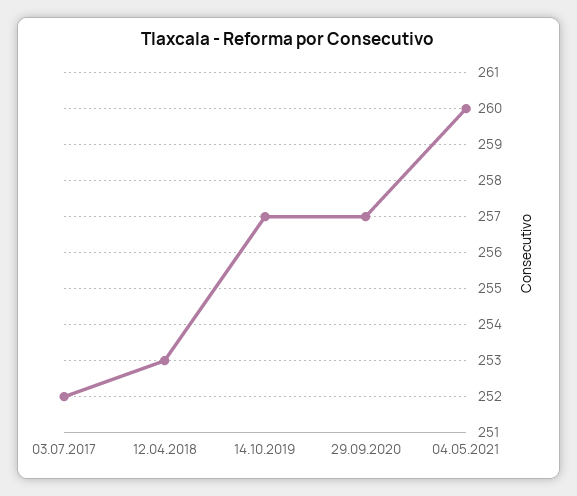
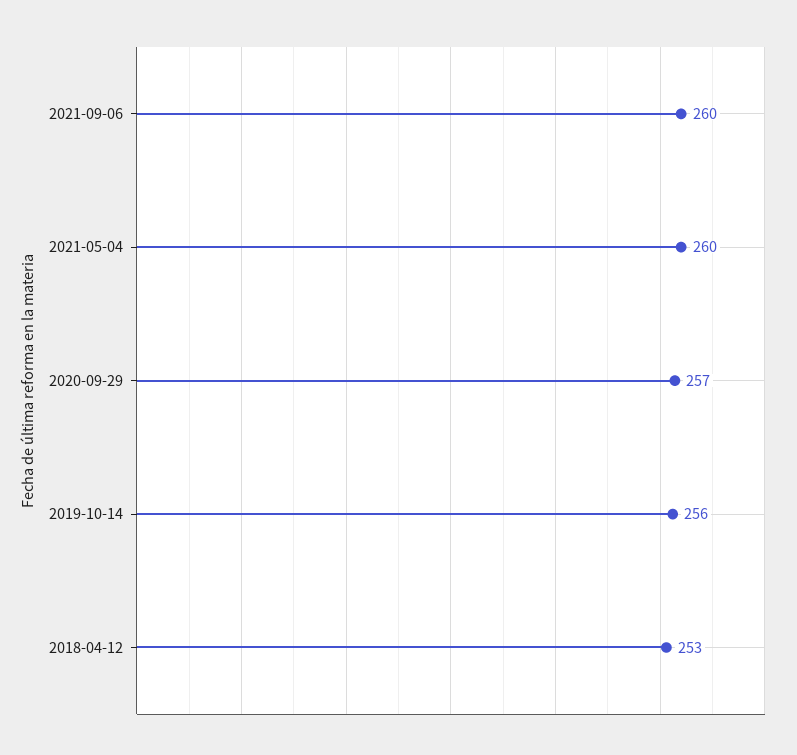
03.07.2017: 252 -> none
14.10.2019: 257 -> 256
2021-09-06: none -> 260

